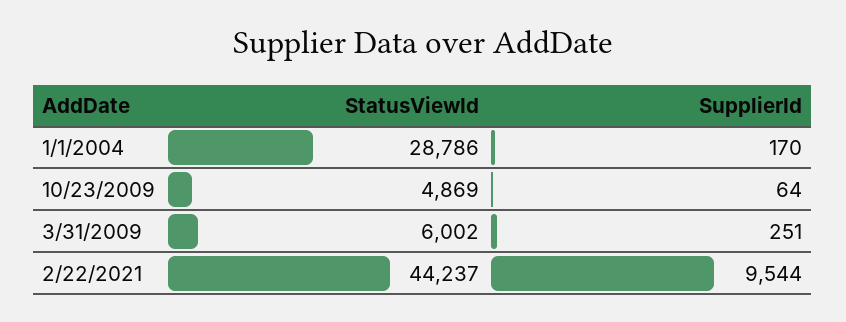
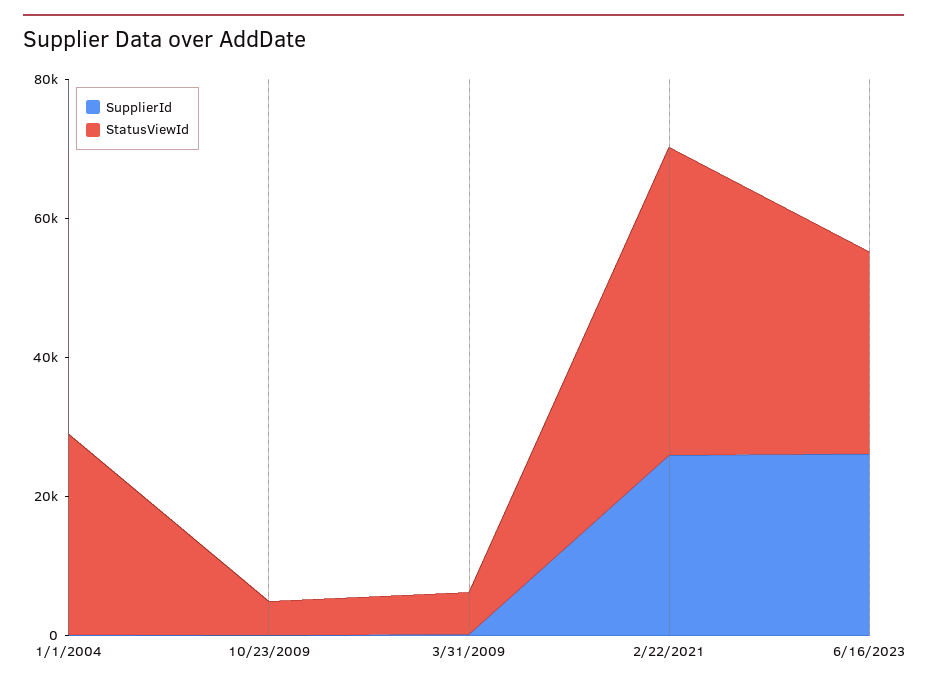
SupplierId, 2/22/2021: 9544 -> 25000
SupplierId, 6/16/2023: none -> 25000
StatusViewId, 6/16/2023: none -> 30000

